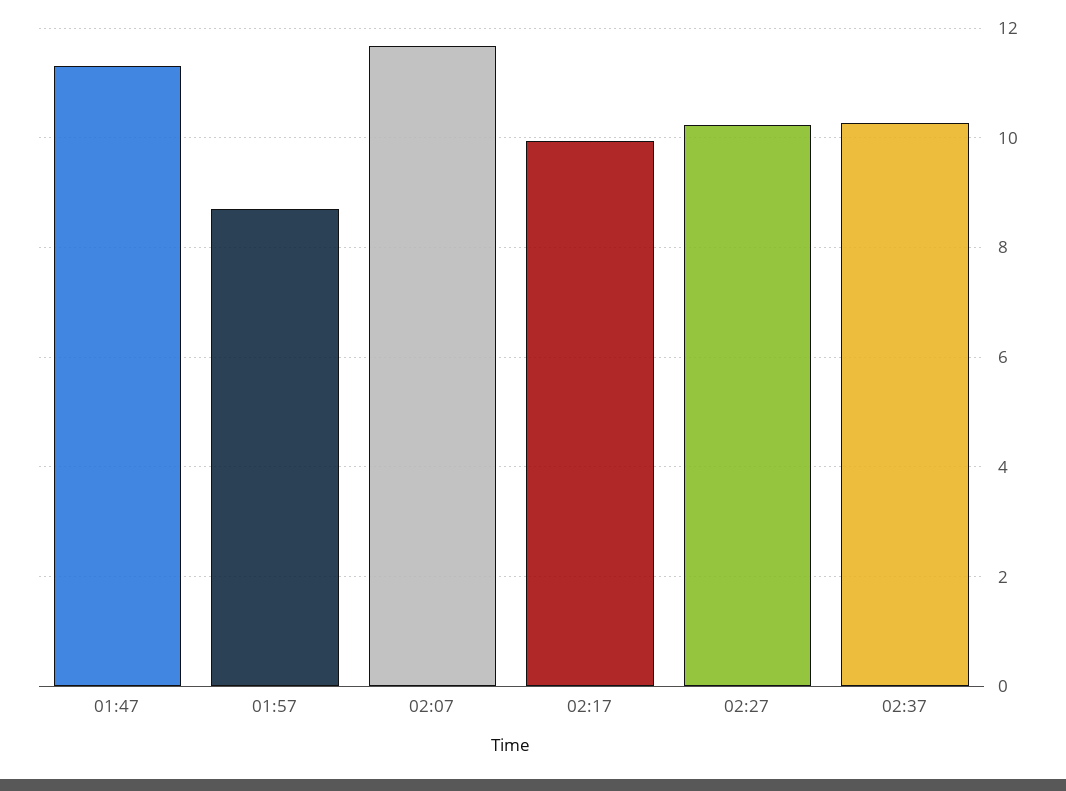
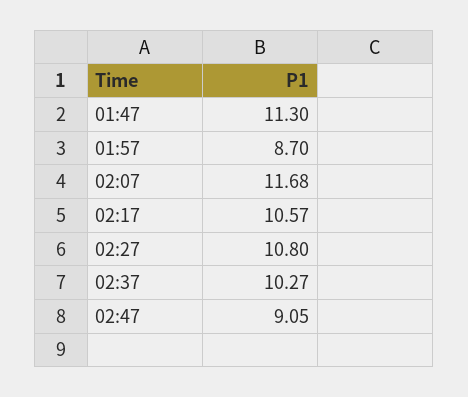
02:17: 10 -> 10.57
02:27: 10.2 -> 10.8
02:47: none -> 9.05

